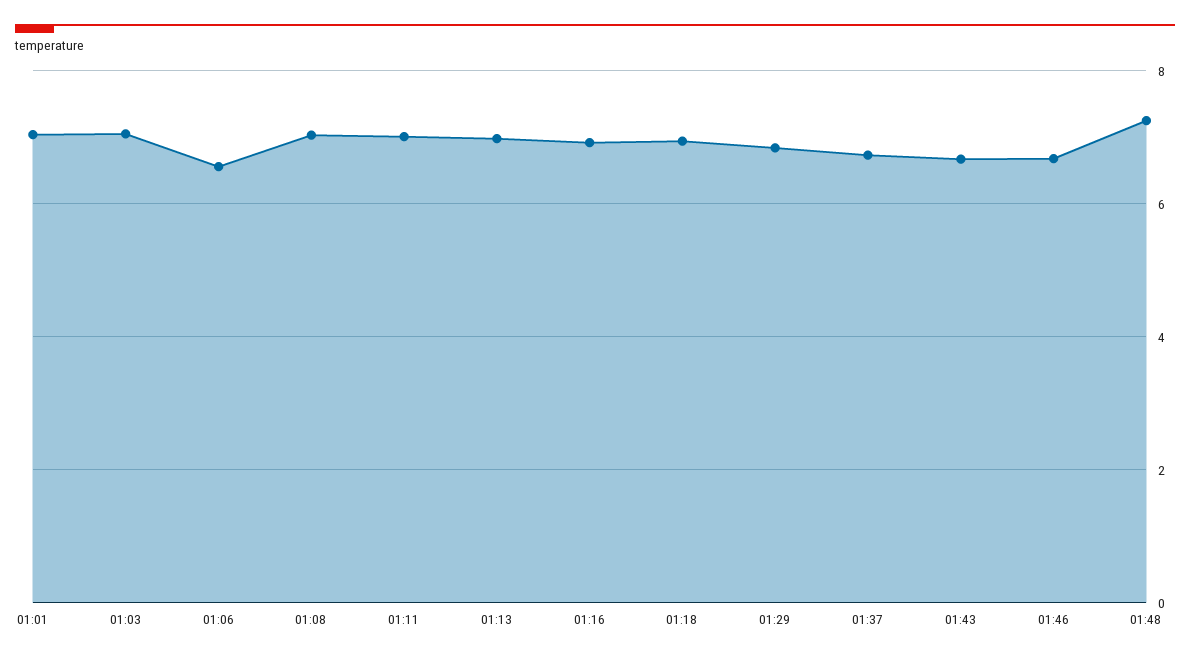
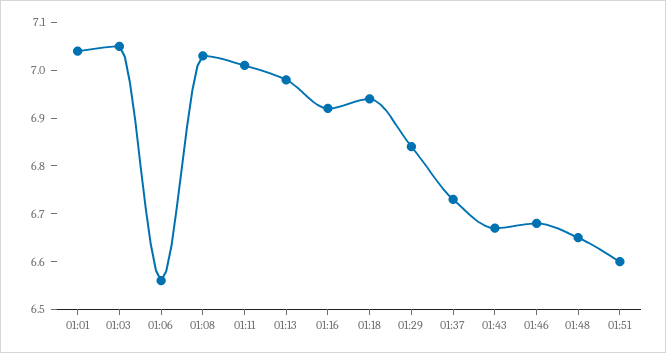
01:48: 7.2 -> 6.65
01:51: none -> 6.6

